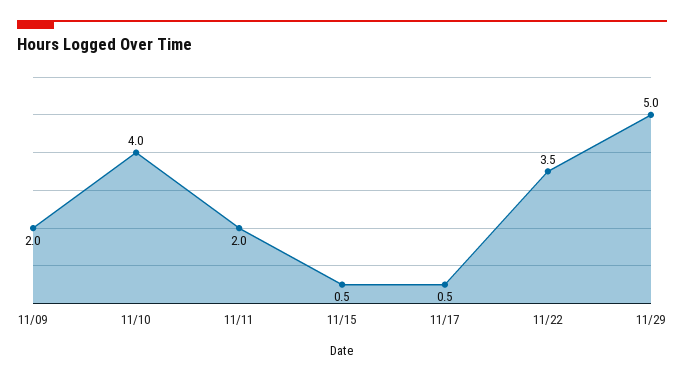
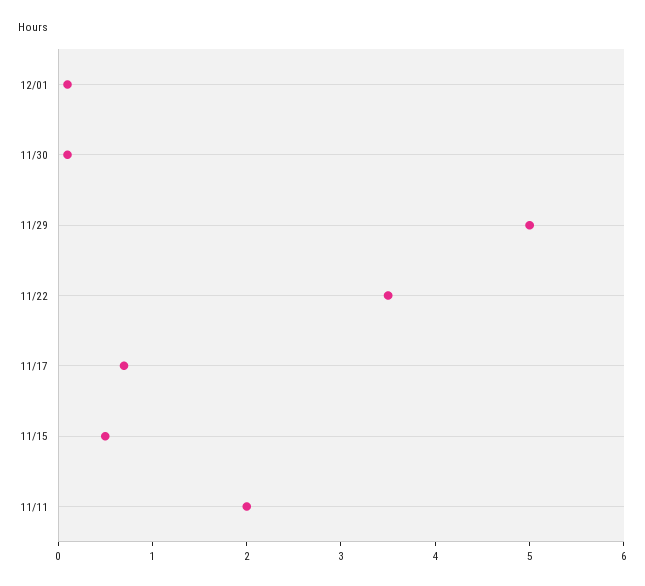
11/09: 2 -> none
11/10: 4 -> none
11/17: 0.5 -> 0.7
12/01: none -> 0.1
11/30: none -> 0.1

